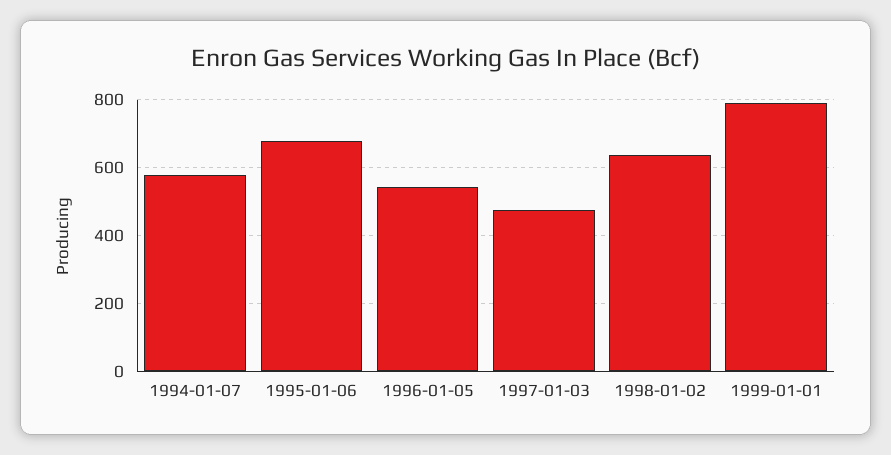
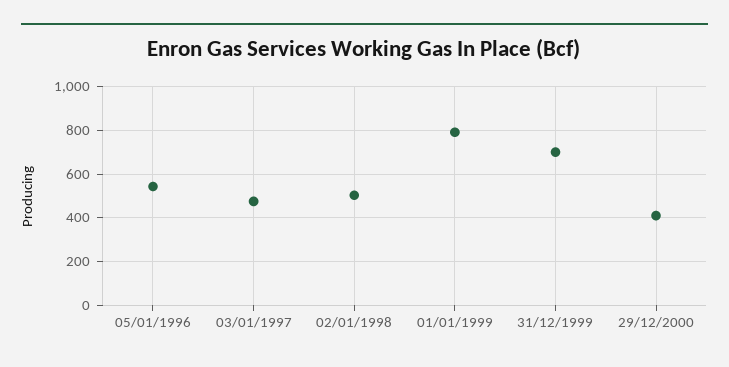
1994-01-07: 580 -> none
1995-01-06: 680 -> none
1998-01-02: 640 -> 500
31/12/1999: none -> 700
29/12/2000: none -> 400

